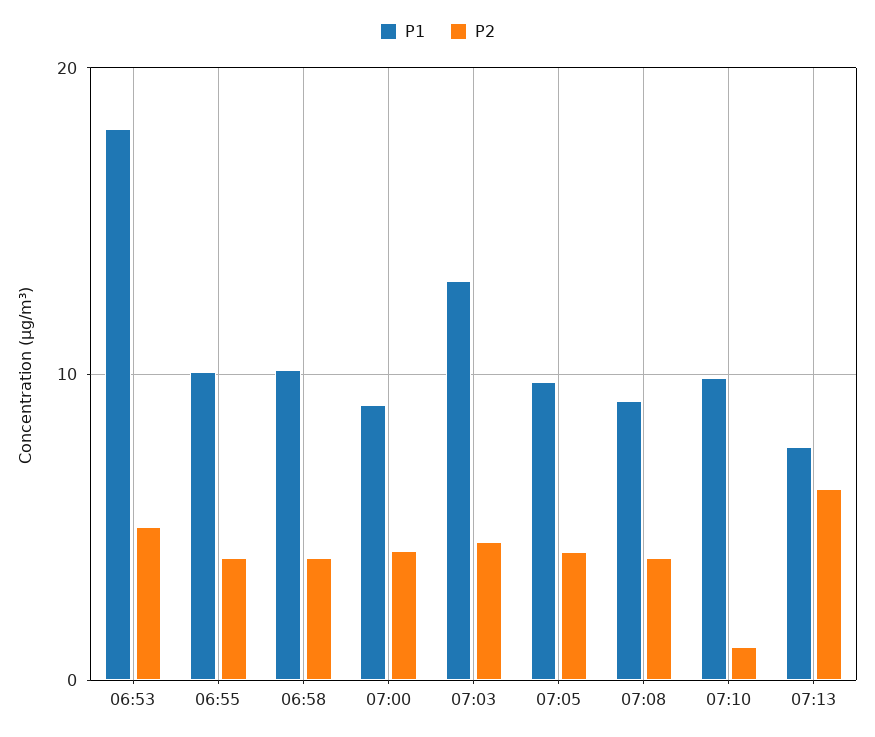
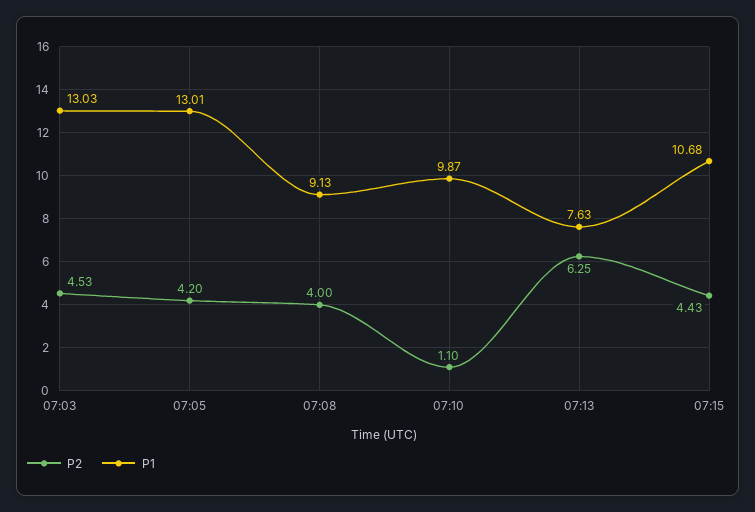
P1, 06:53: 18 -> none
P2, 06:53: 5 -> none
P1, 06:55: 10 -> none
P2, 06:55: 4 -> none
P1, 06:58: 10 -> none
P2, 06:58: 4 -> none
P1, 07:00: 9 -> none
P2, 07:00: 4 -> none
P1, 07:05: 10 -> 13.01
P2, 07:15: none -> 4.43
P1, 07:15: none -> 10.68

